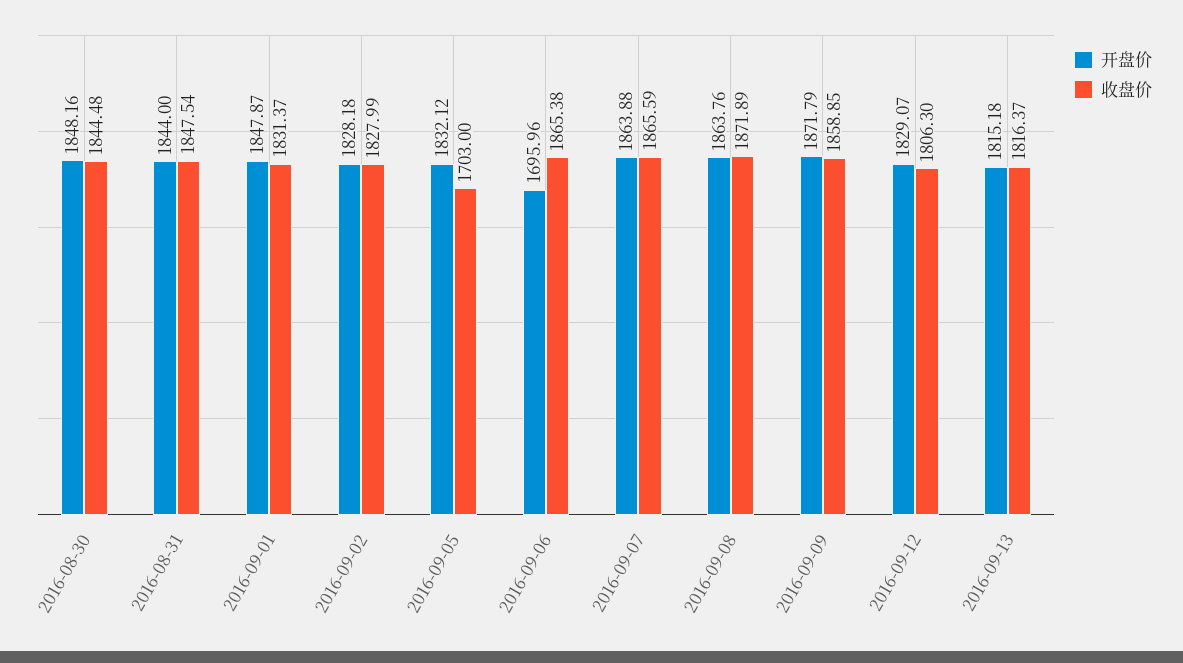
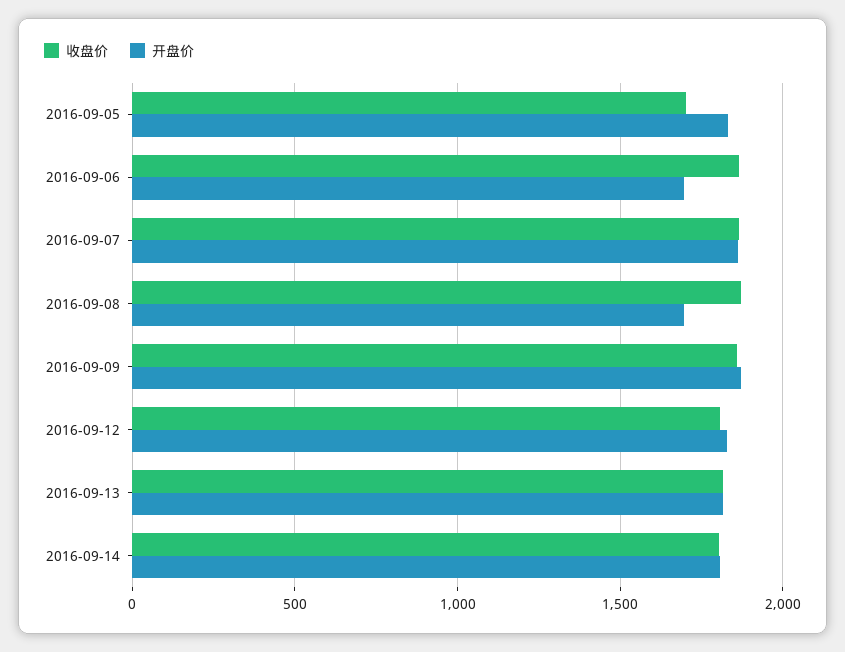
开盘价, 2016-08-30: 1848.16 -> none
收盘价, 2016-08-30: 1844.48 -> none
开盘价, 2016-08-31: 1844 -> none
收盘价, 2016-08-31: 1847.54 -> none
开盘价, 2016-09-01: 1847.87 -> none
收盘价, 2016-09-01: 1831.37 -> none
开盘价, 2016-09-02: 1828.18 -> none
收盘价, 2016-09-02: 1827.99 -> none
开盘价, 2016-09-08: 1863.76 -> 1700
收盘价, 2016-09-14: none -> 1800
开盘价, 2016-09-14: none -> 1800

